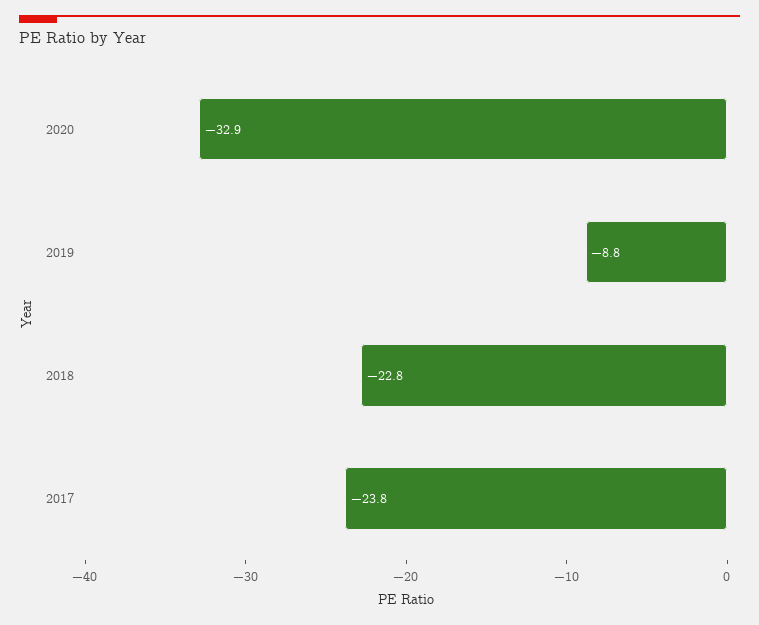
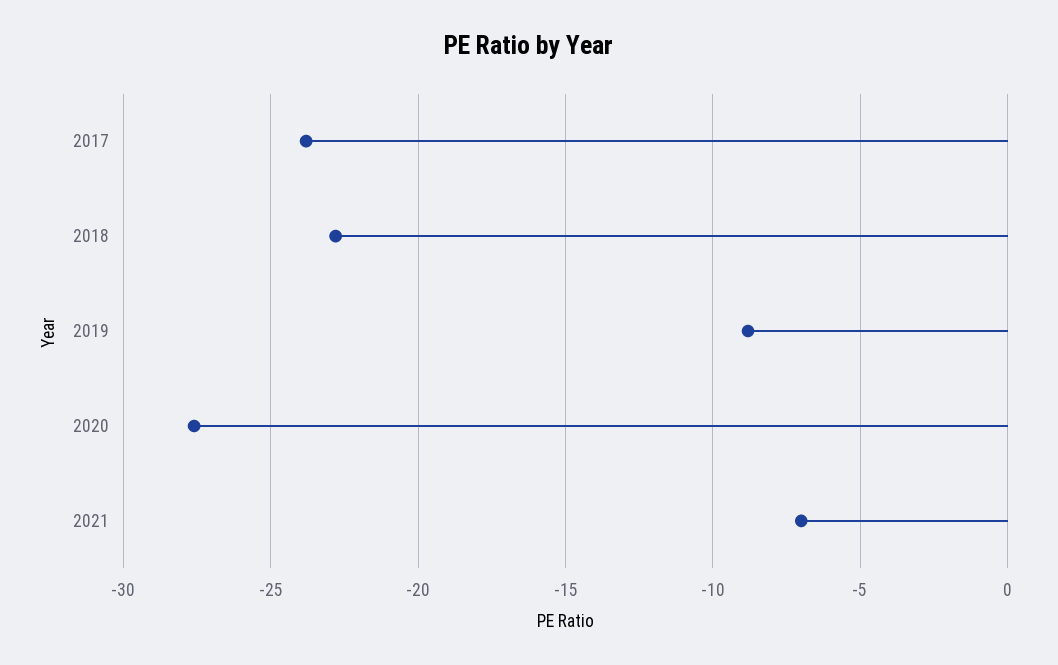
2020: -32.9 -> -27.5
2021: none -> -7

